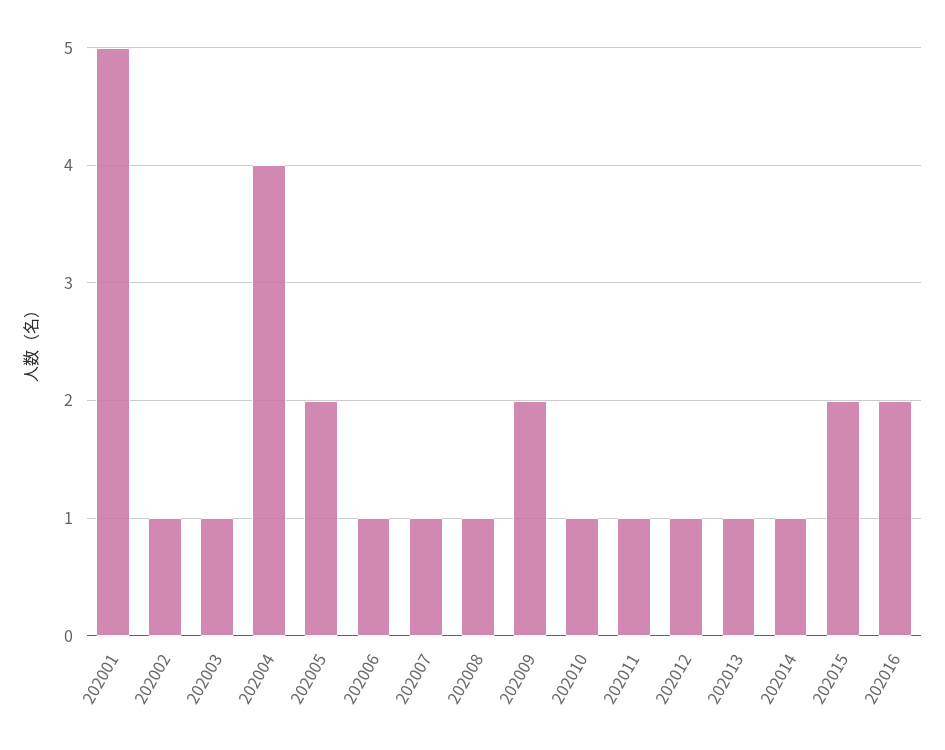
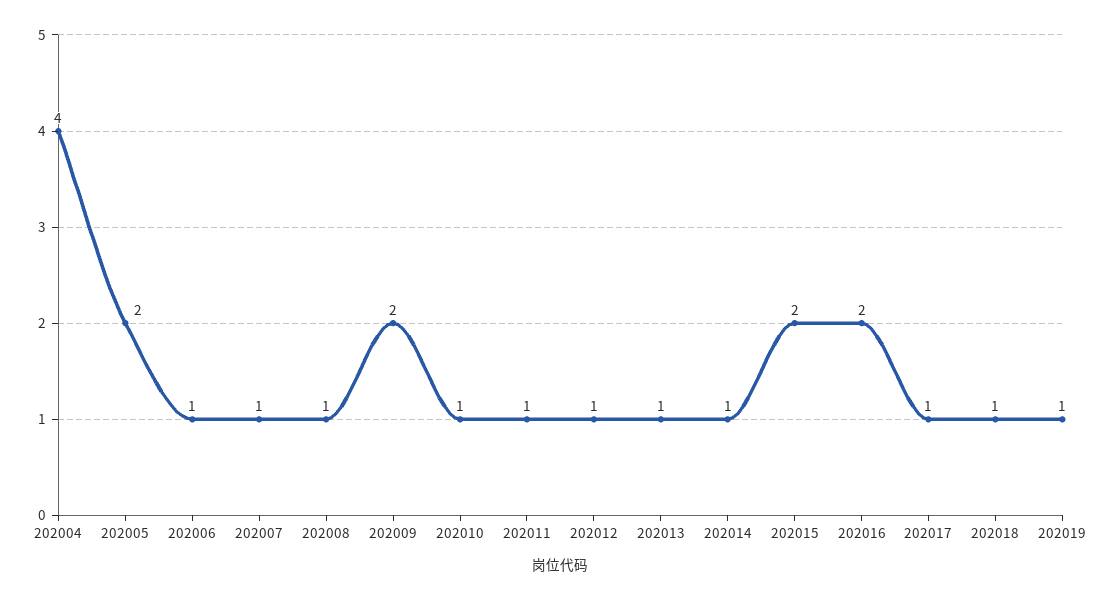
202001: 5 -> none
202002: 1 -> none
202003: 1 -> none
202017: none -> 1
202018: none -> 1
202019: none -> 1

